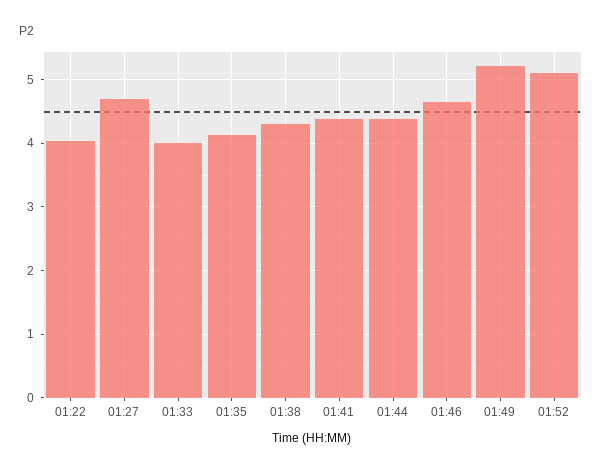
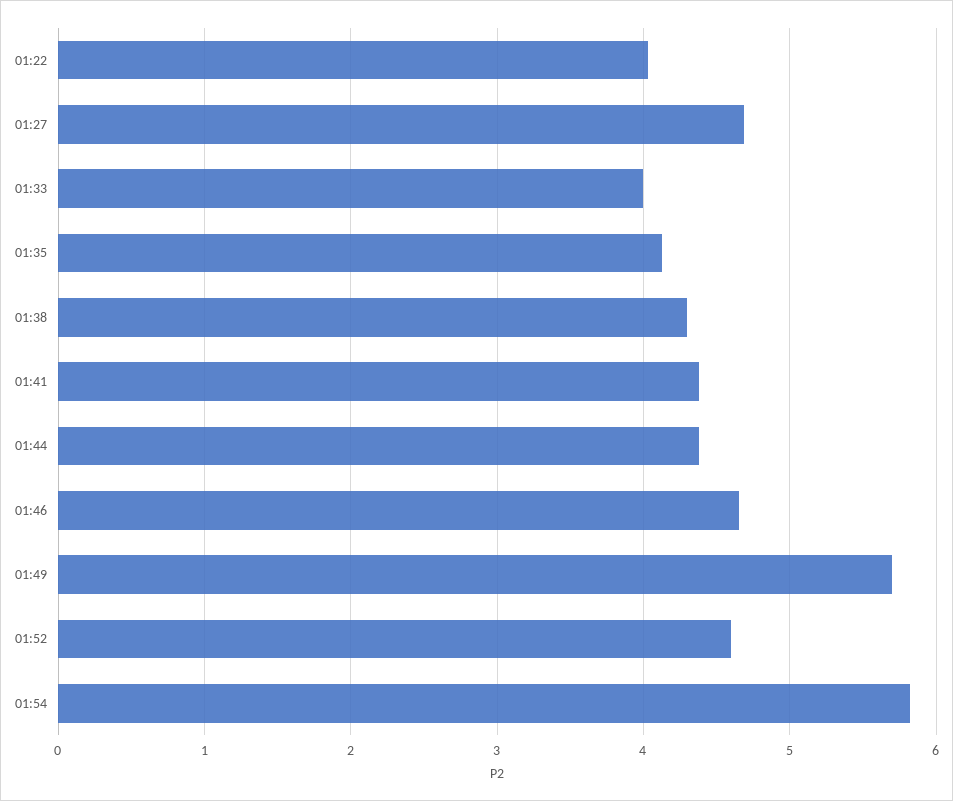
01:49: 5.2 -> 5.7
01:52: 5.1 -> 4.6
01:54: none -> 5.8

